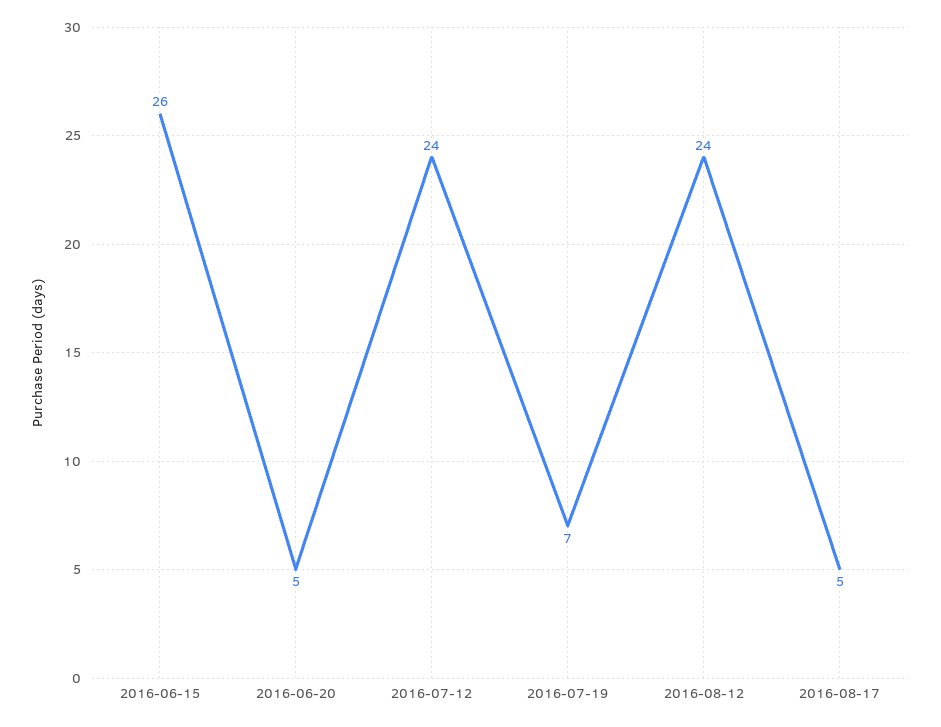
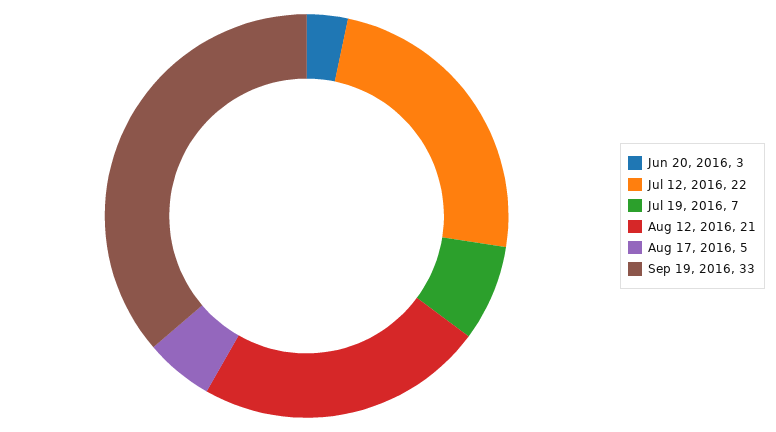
2016-06-15: 26 -> none
2016-06-20: 5 -> 3
2016-07-12: 24 -> 22
2016-08-12: 24 -> 21
Sep 19, 2016: none -> 33

